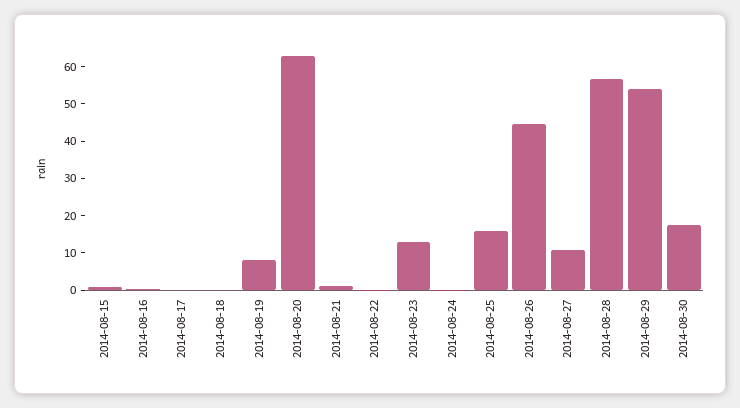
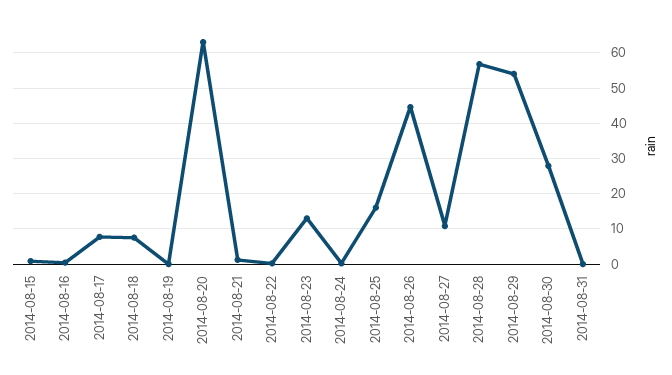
2014-08-17: 0 -> 8
2014-08-18: 0 -> 8
2014-08-19: 7.5 -> 0
2014-08-30: 17.5 -> 28
2014-08-31: none -> 0

